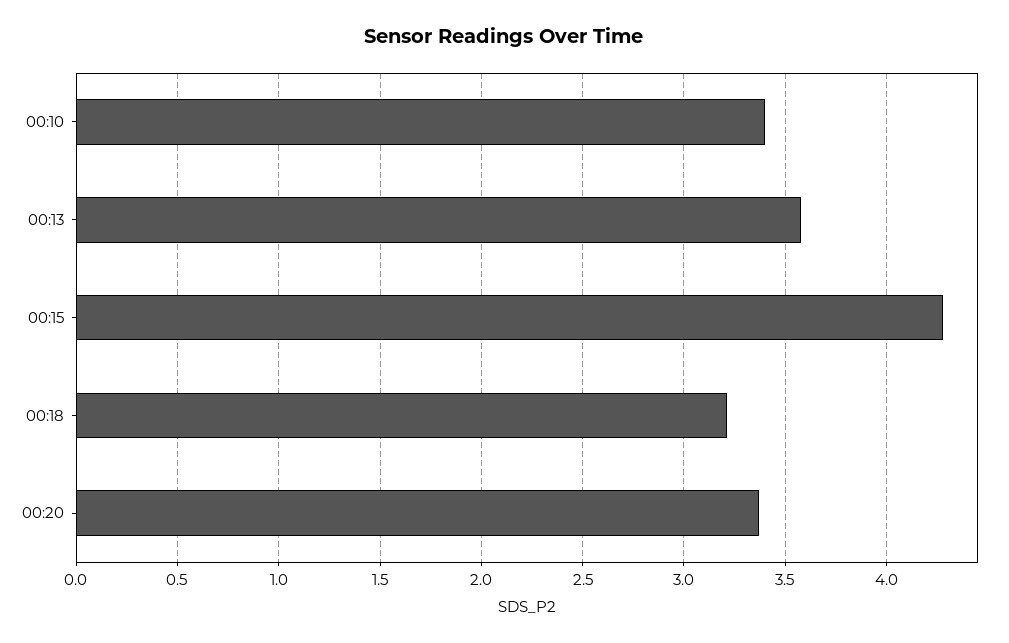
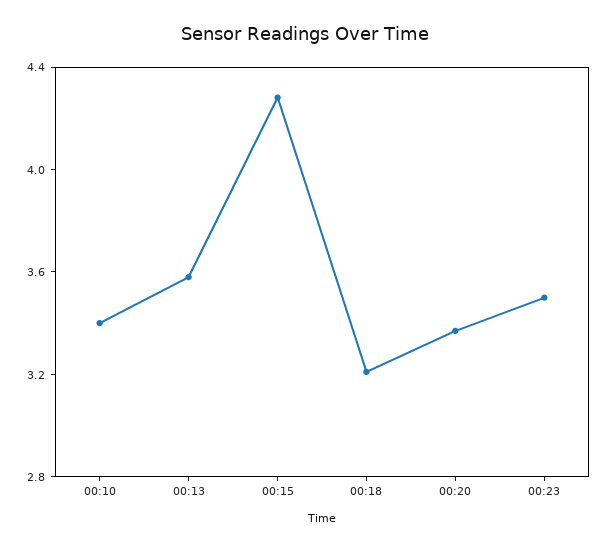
00:23: none -> 3.5

